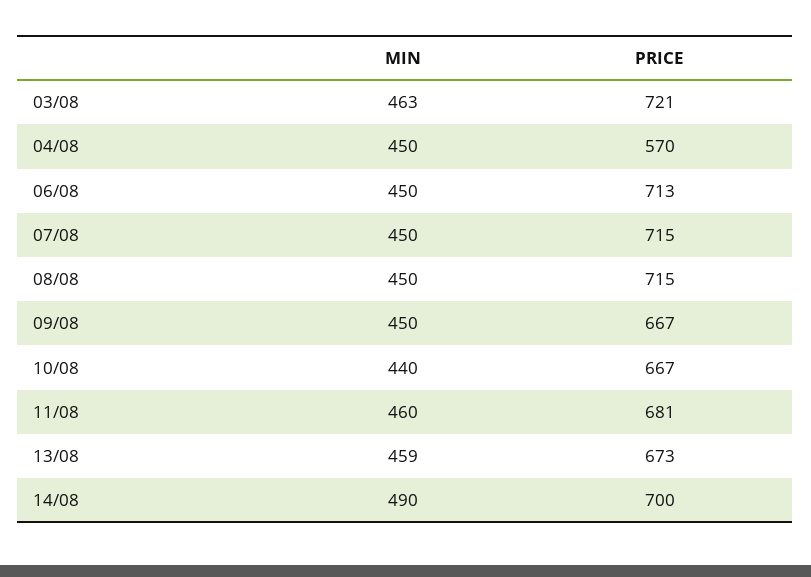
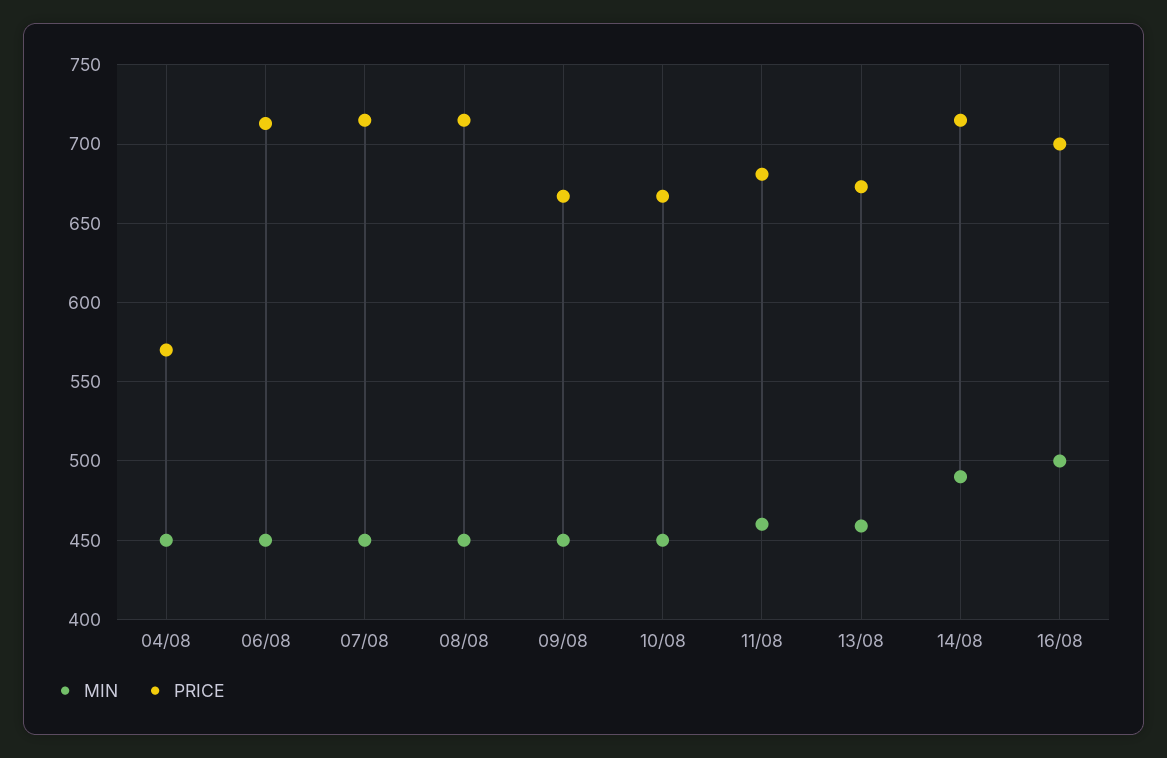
MIN, 03/08: 463 -> none
PRICE, 03/08: 721 -> none
MIN, 10/08: 440 -> 450
PRICE, 14/08: 700 -> 715
MIN, 16/08: none -> 500
PRICE, 16/08: none -> 700

